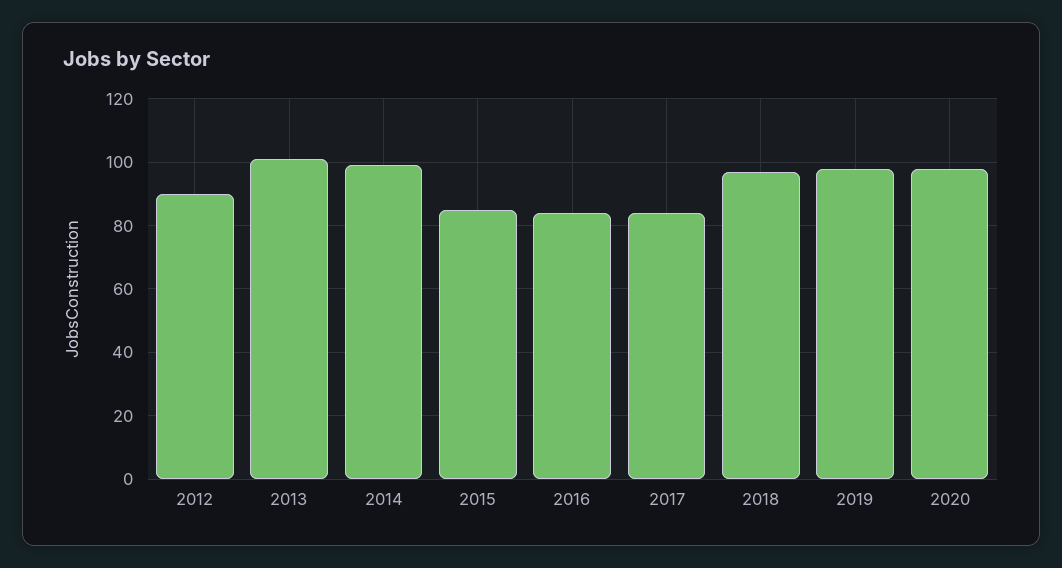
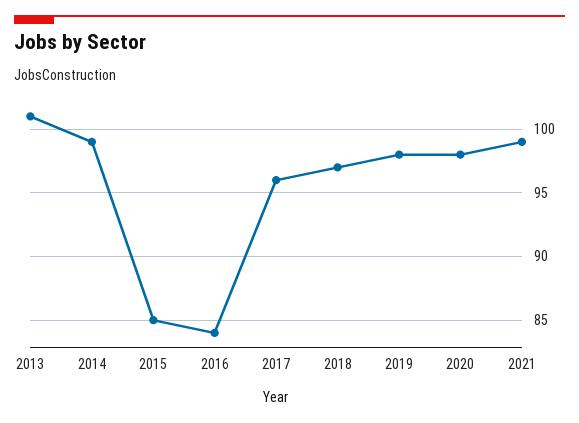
2012: 90 -> none
2017: 85 -> 96
2021: none -> 99

